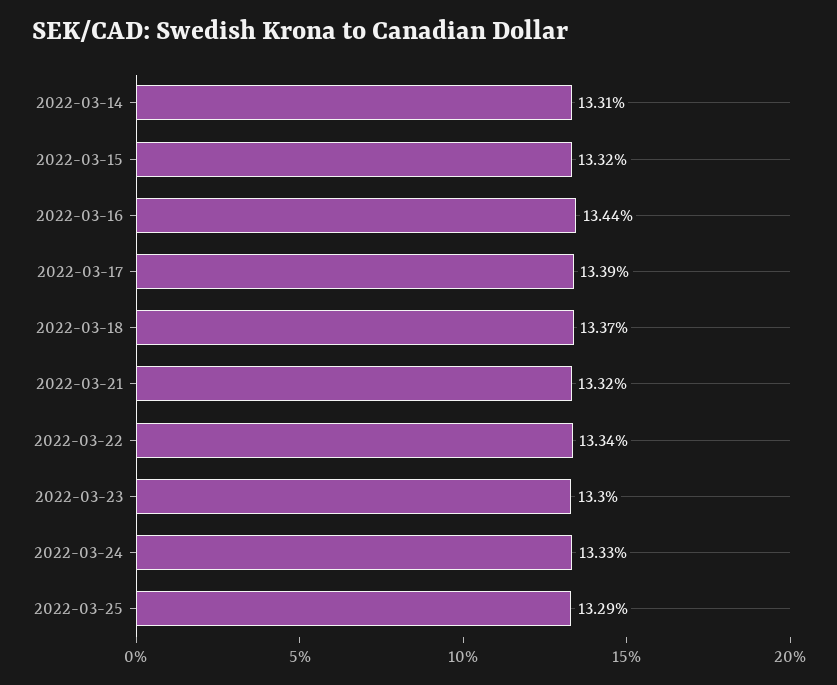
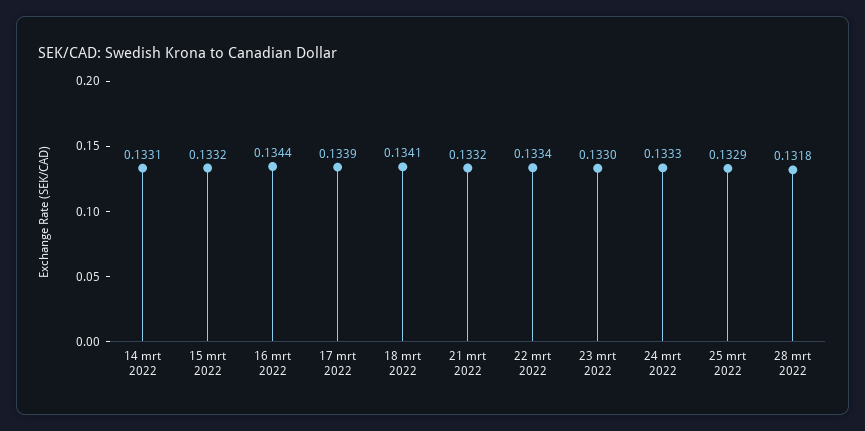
2022-03-18: 0.1337 -> 0.1341
28 mrt 2022: none -> 0.1318

